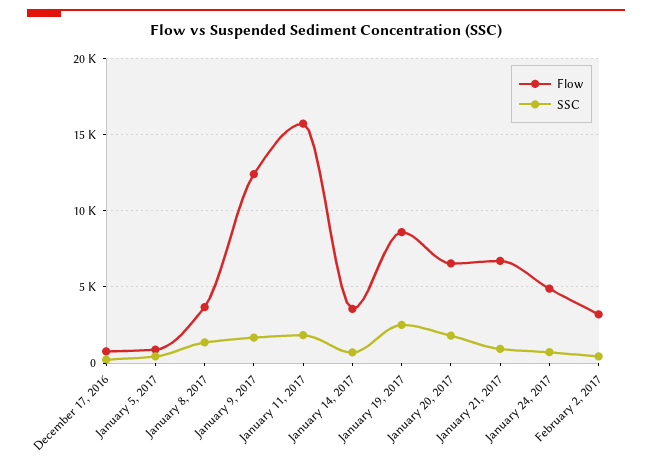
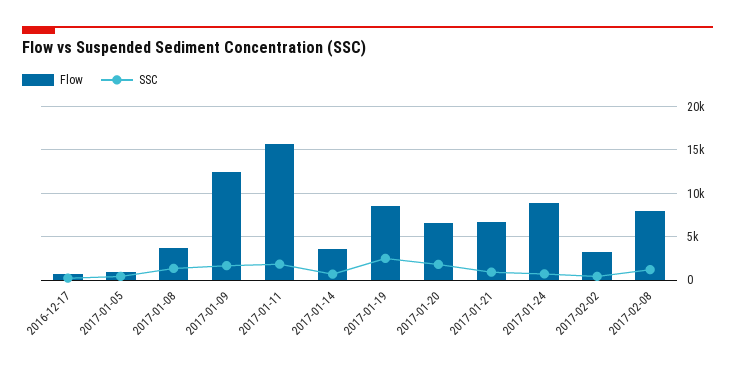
Flow, January 24, 2017: 5000 -> 9000
Flow, 2017-02-08: none -> 8000
SSC, 2017-02-08: none -> 1000

